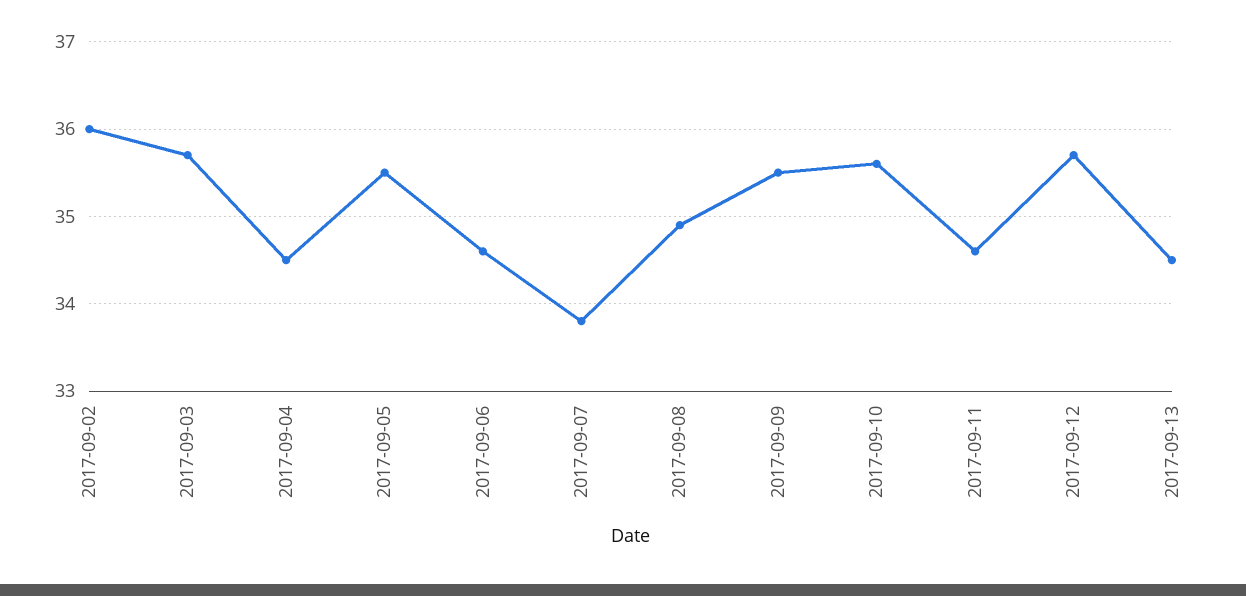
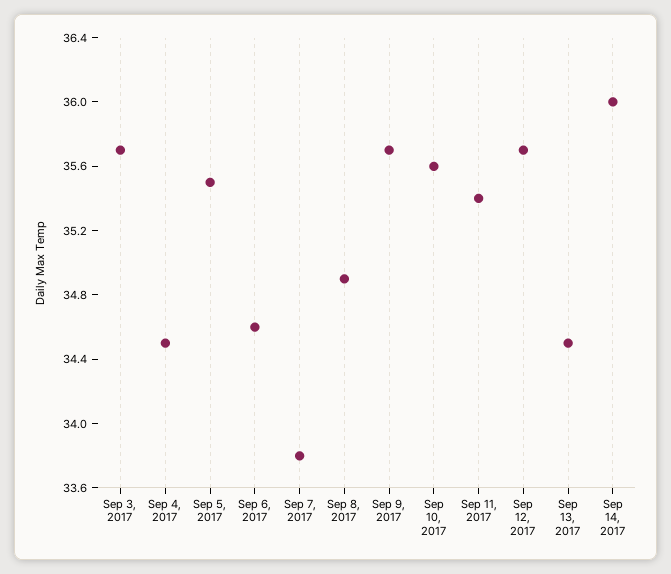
2017-09-02: 36 -> none
2017-09-09: 35.5 -> 35.7
2017-09-11: 34.6 -> 35.4
Sep 14, 2017: none -> 36

